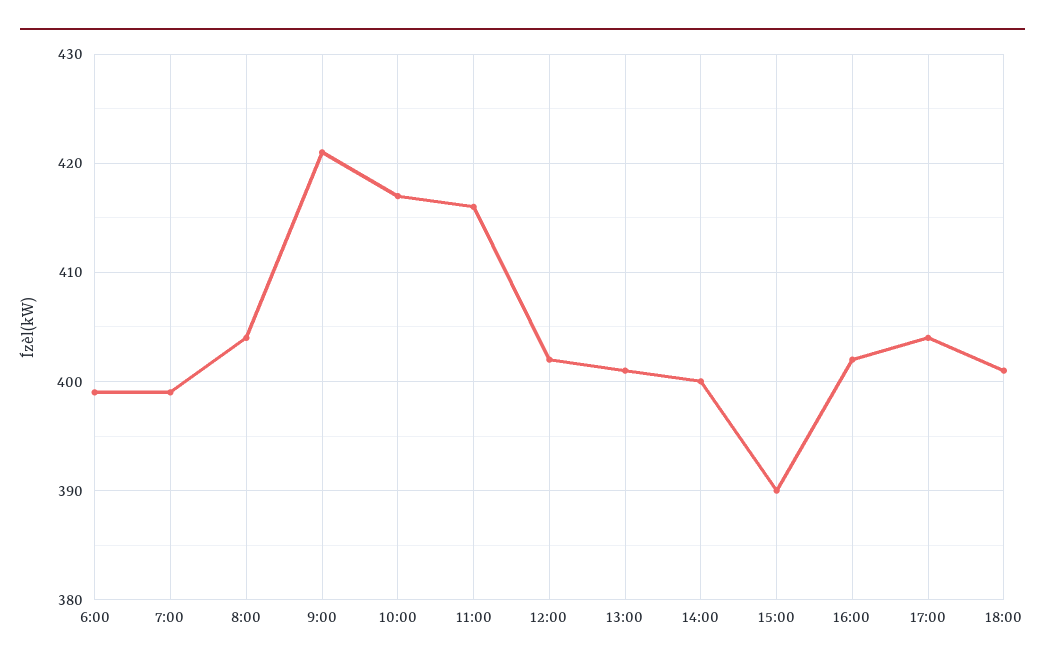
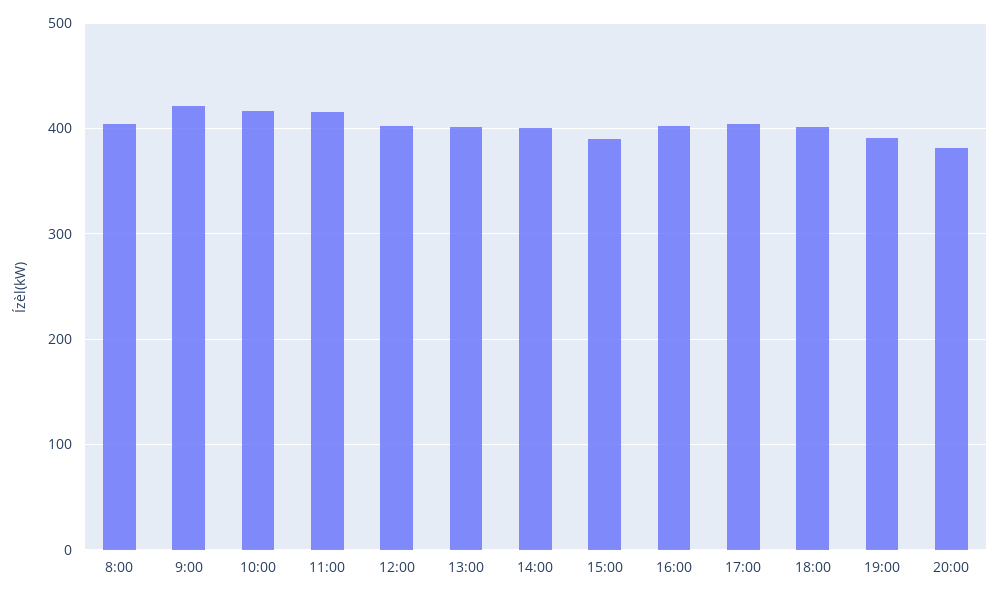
6:00: 399 -> none
7:00: 399 -> none
19:00: none -> 390
20:00: none -> 380

